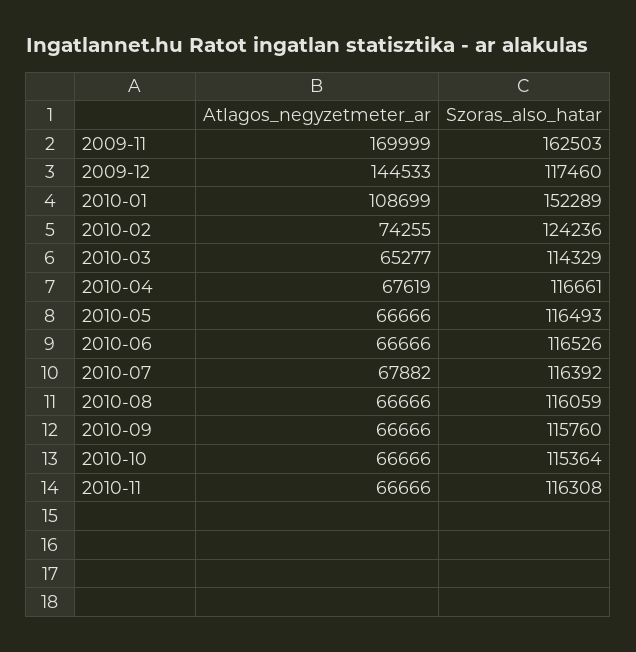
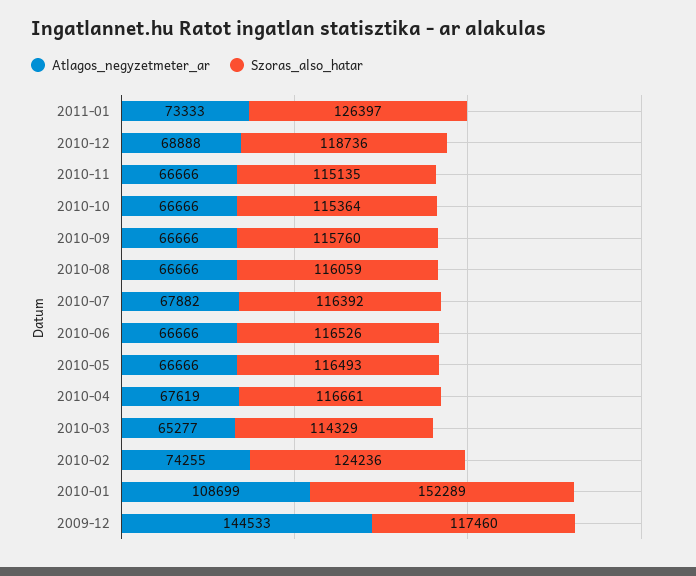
Atlagos_negyzetmeter_ar, 2009-11: 169999 -> none
Szoras_also_hatar, 2009-11: 162503 -> none
Szoras_also_hatar, 2010-11: 116308 -> 115135
Atlagos_negyzetmeter_ar, 2011-01: none -> 73333
Szoras_also_hatar, 2011-01: none -> 126397
Atlagos_negyzetmeter_ar, 2010-12: none -> 68888
Szoras_also_hatar, 2010-12: none -> 118736

